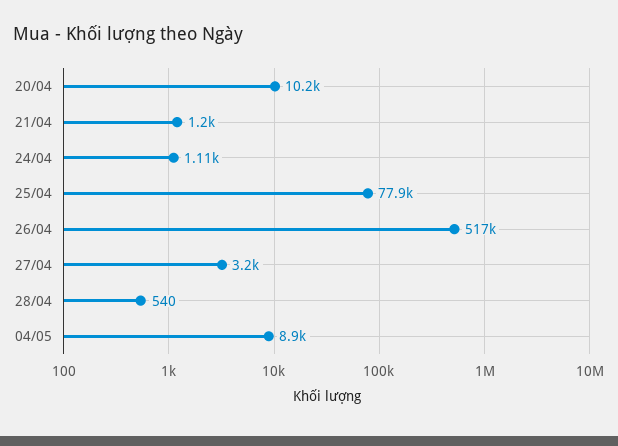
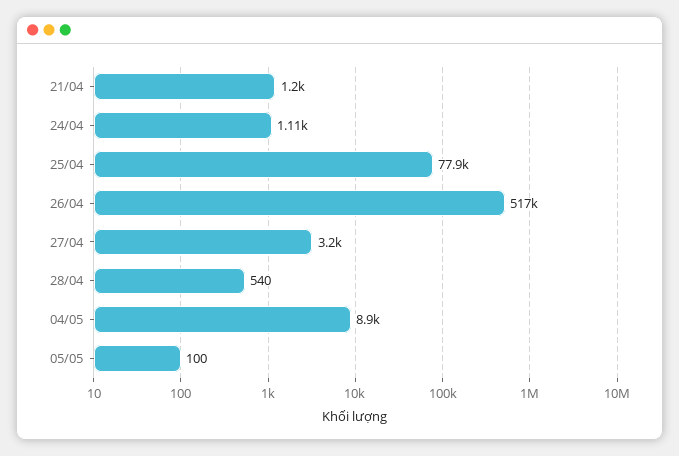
20/04: 10200 -> none
05/05: none -> 100

